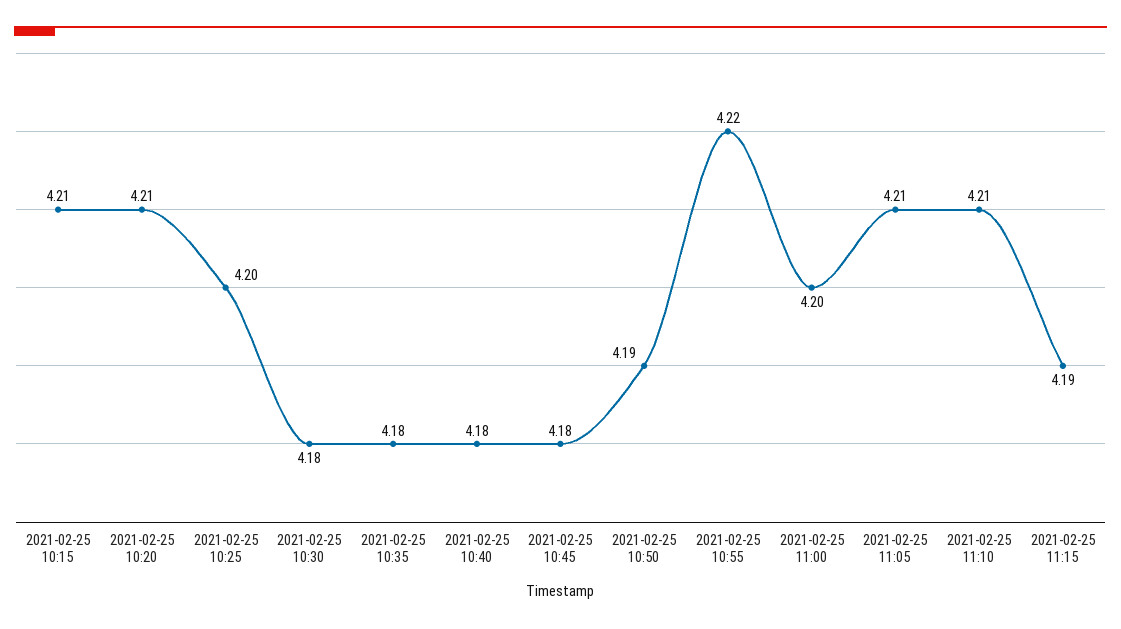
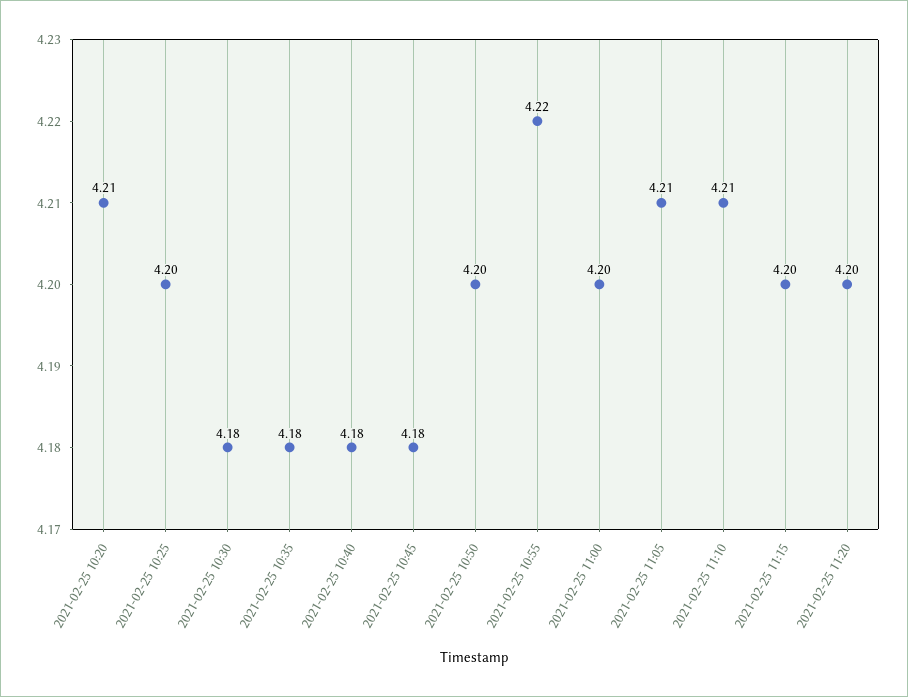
2021-02-25 10:15: 4.21 -> none
2021-02-25 10:50: 4.19 -> 4.2
2021-02-25 11:15: 4.19 -> 4.2
2021-02-25 11:20: none -> 4.2

